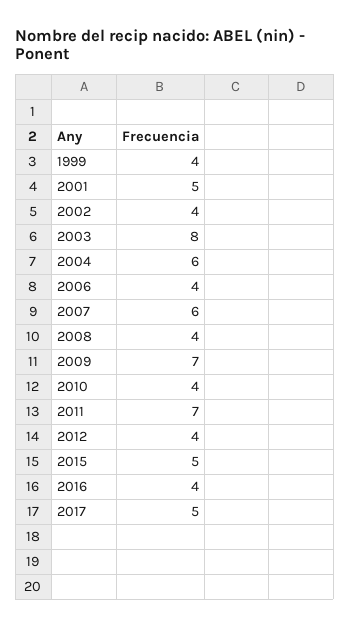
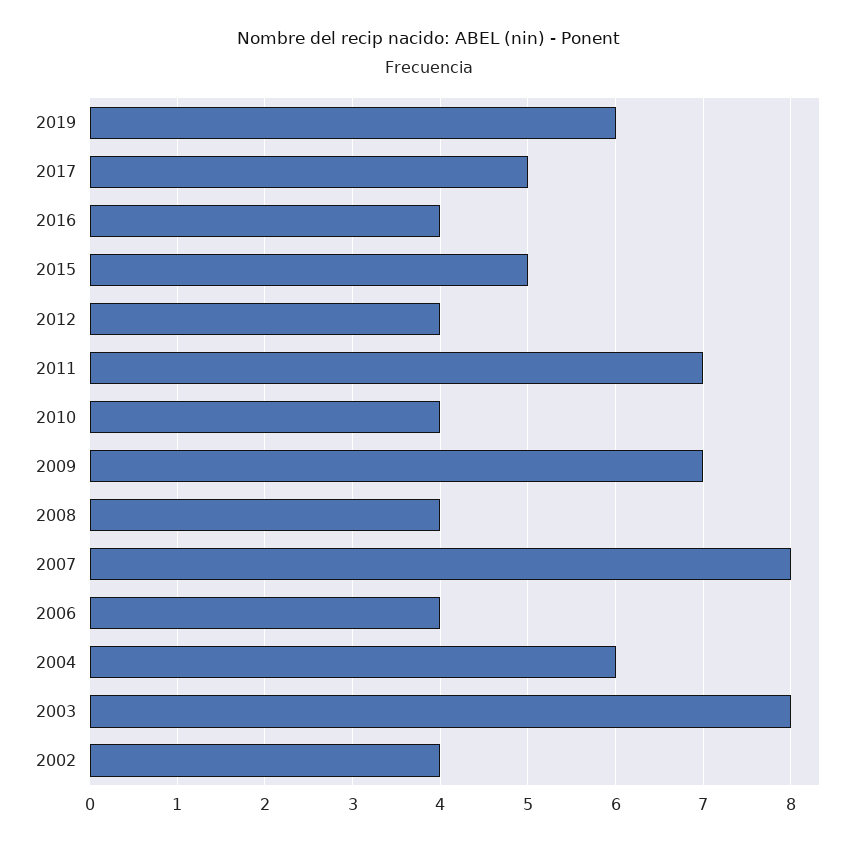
1999: 4 -> none
2001: 5 -> none
2007: 6 -> 8
2019: none -> 6

